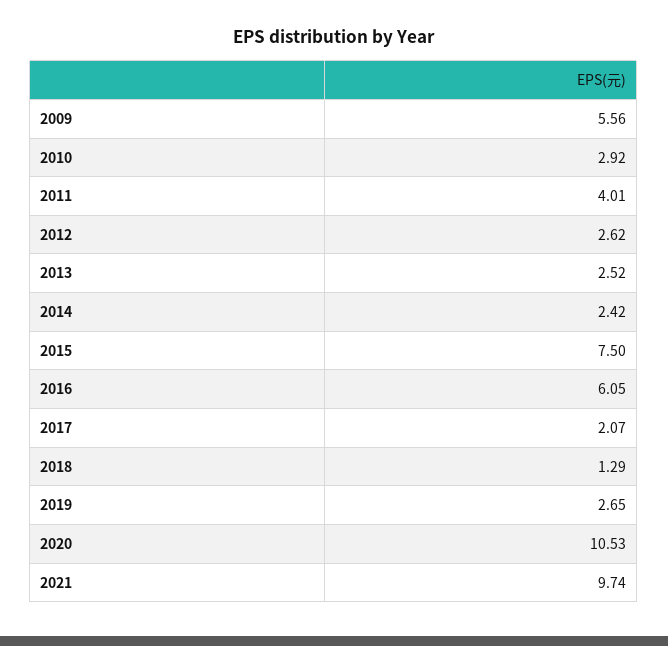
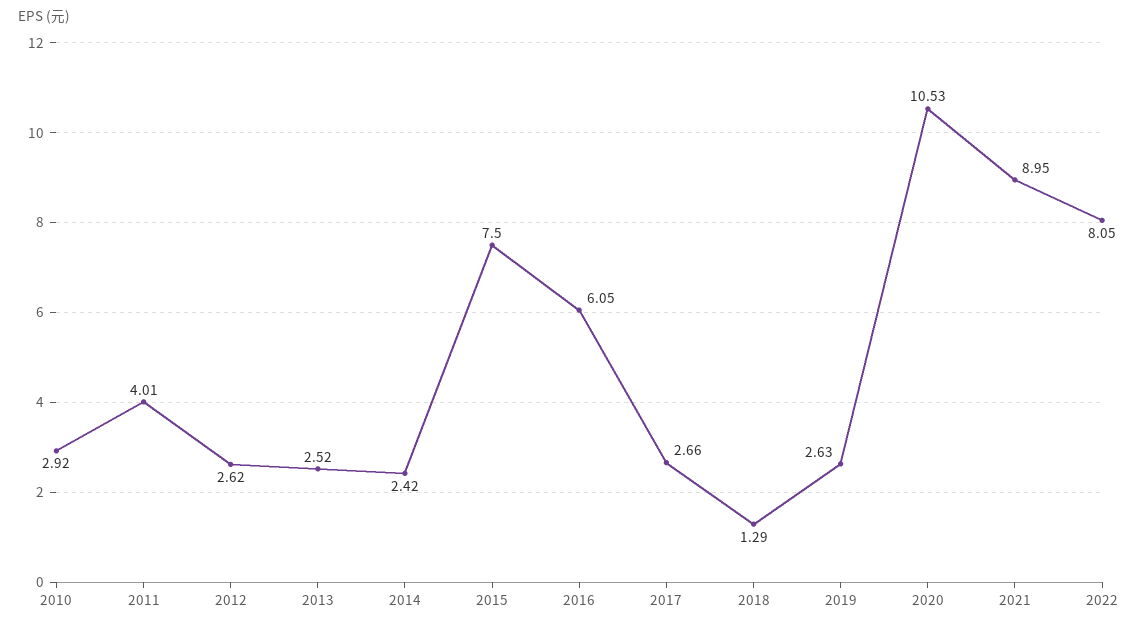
2009: 5.56 -> none
2017: 2.07 -> 2.66
2019: 2.65 -> 2.63
2021: 9.74 -> 8.95
2022: none -> 8.05

